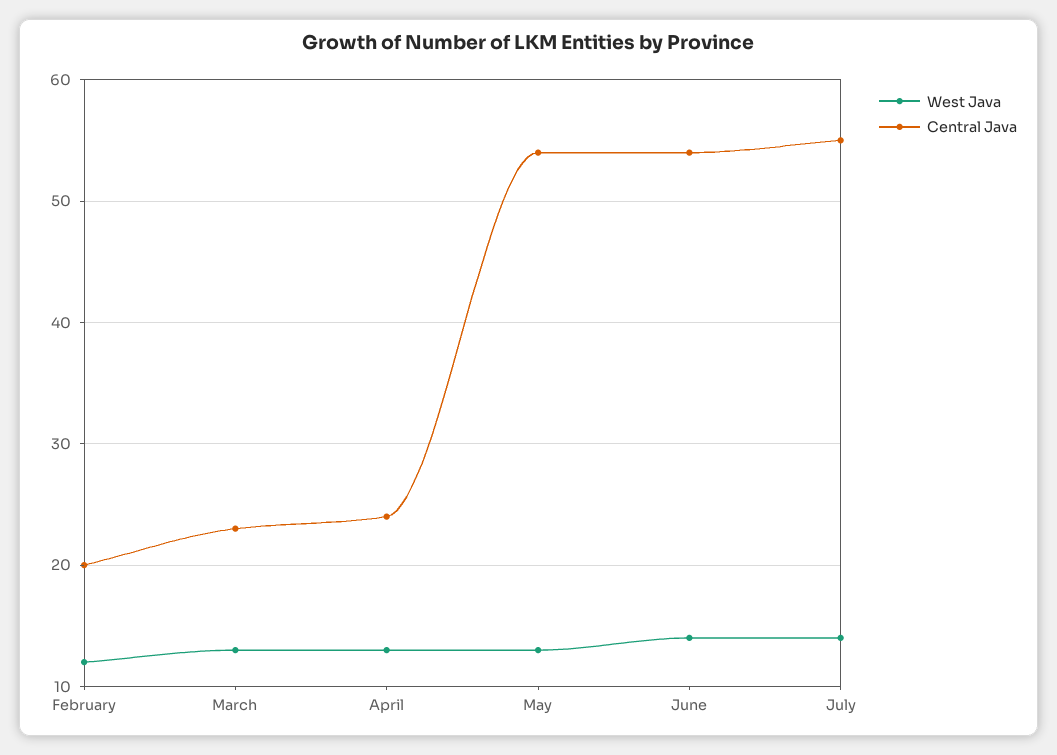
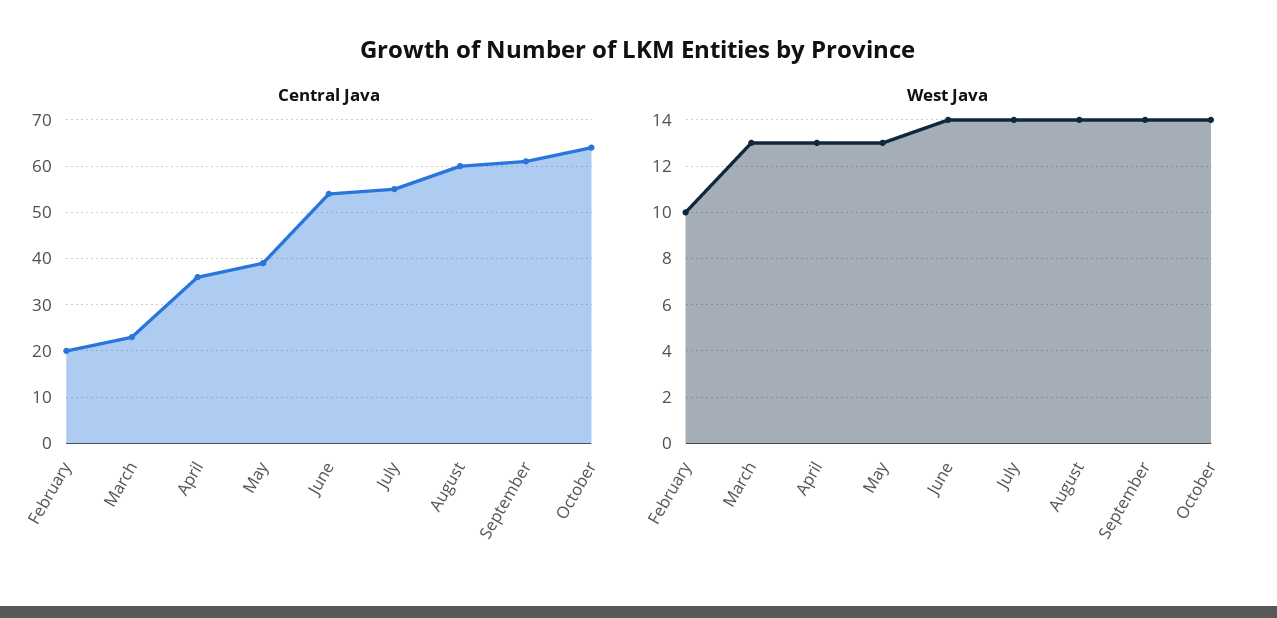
West Java, February: 12 -> 10
Central Java, April: 24 -> 35
Central Java, May: 54 -> 40
Central Java, August: none -> 60
Central Java, September: none -> 60
Central Java, October: none -> 65
West Java, August: none -> 14
West Java, September: none -> 14
West Java, October: none -> 14

